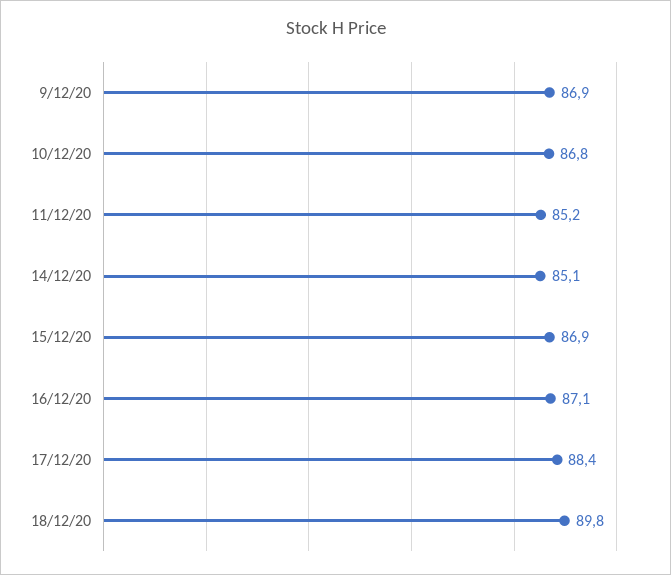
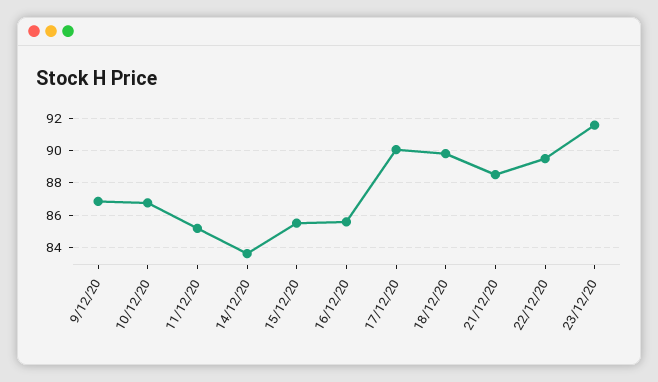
14/12/20: 85.1 -> 83.5
15/12/20: 86.9 -> 85.5
16/12/20: 87.1 -> 85.5
17/12/20: 88.4 -> 90
21/12/20: none -> 88.5
22/12/20: none -> 89.5
23/12/20: none -> 91.5

